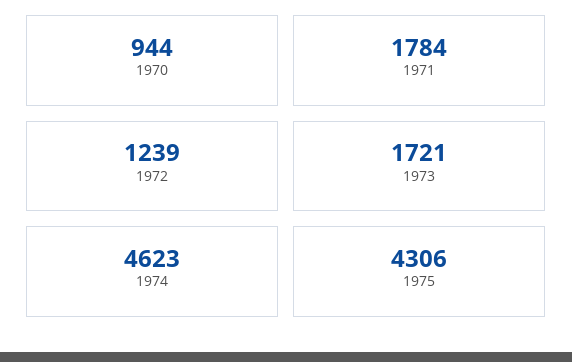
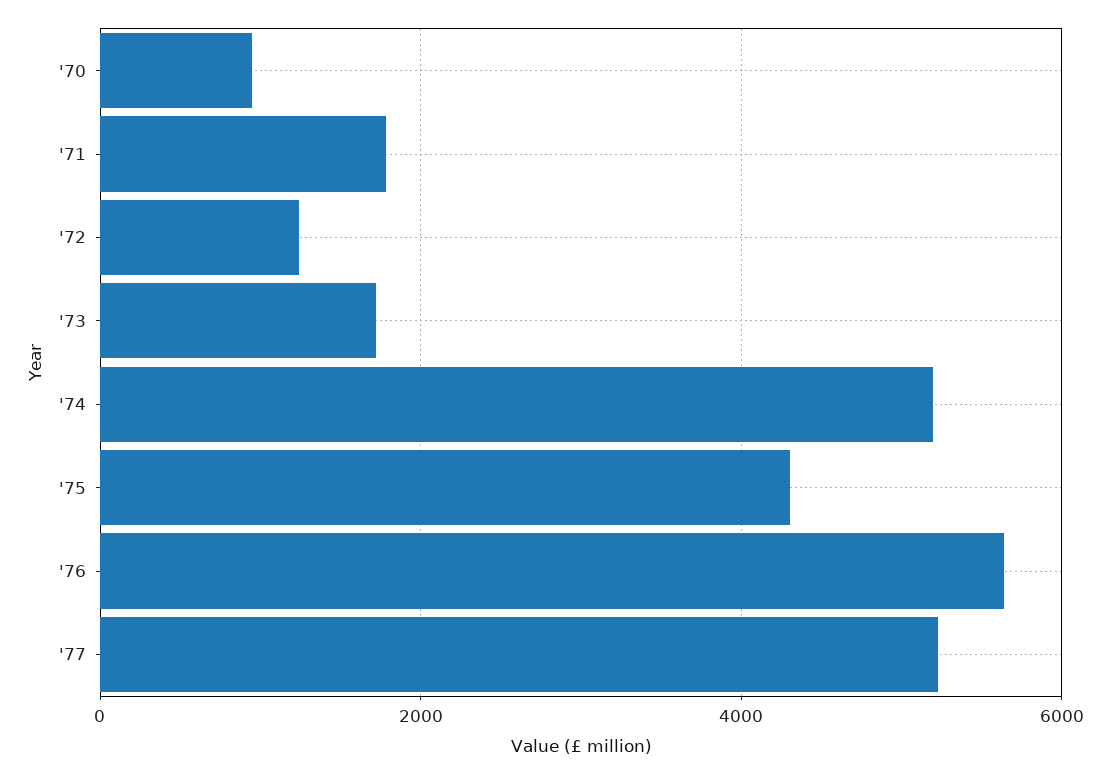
1974: 4623 -> 5200
'76: none -> 5600
'77: none -> 5200

